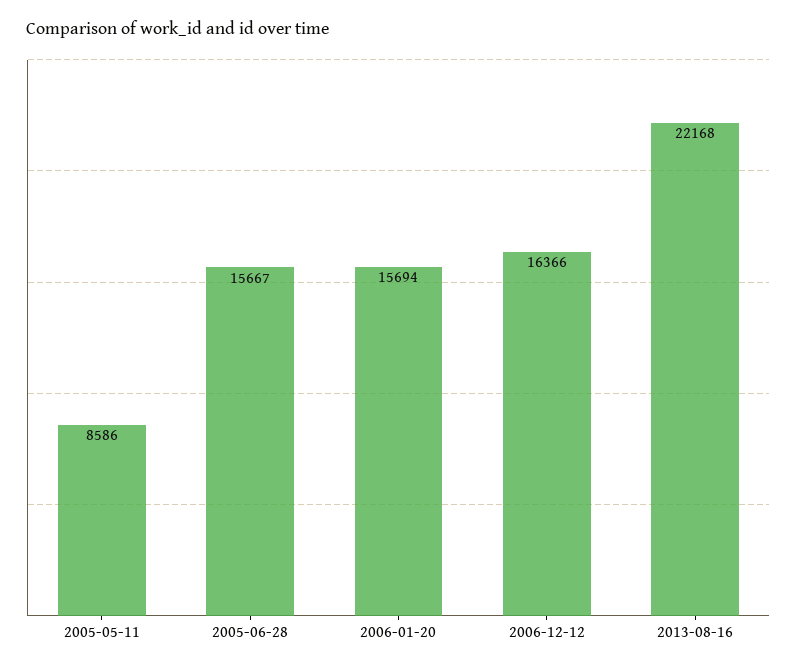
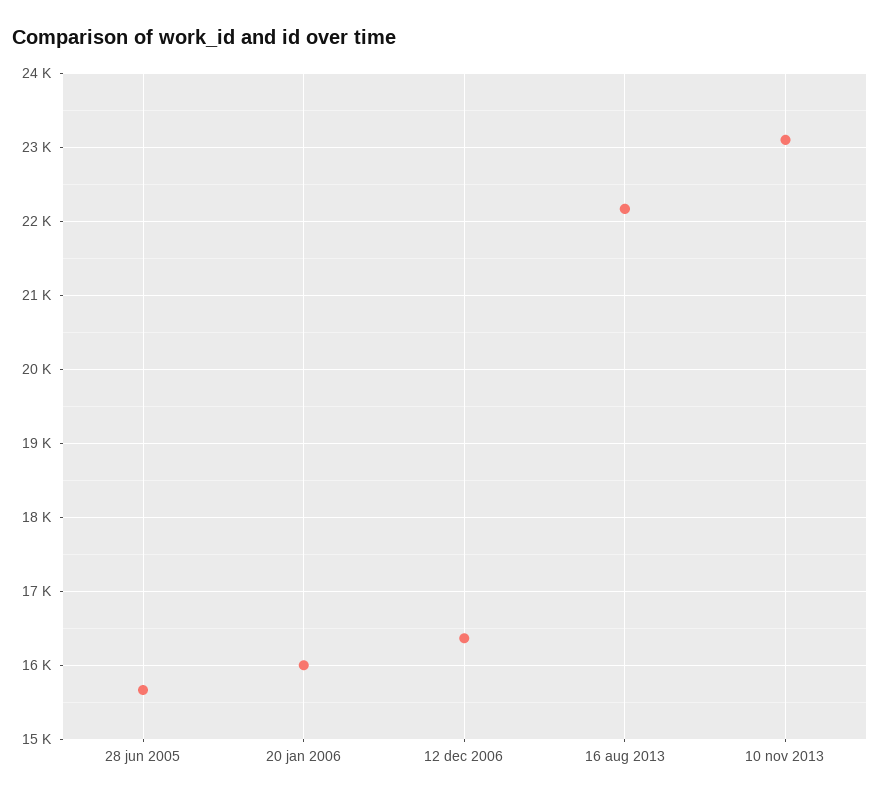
2005-05-11: 8586 -> none
2006-01-20: 15694 -> 16000
10 nov 2013: none -> 23100

